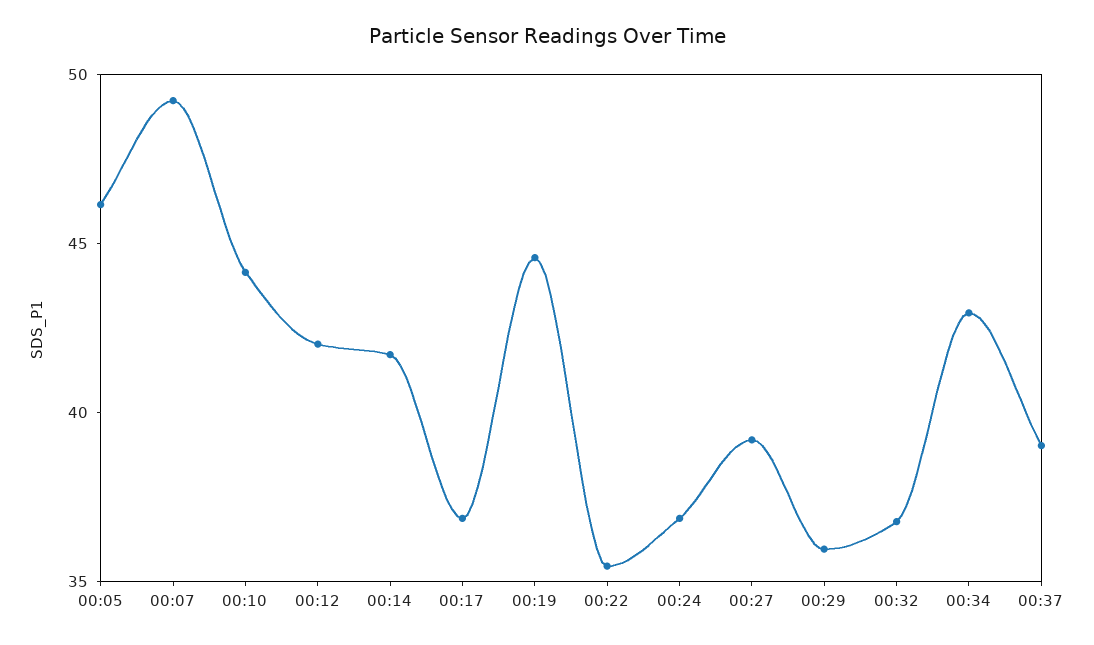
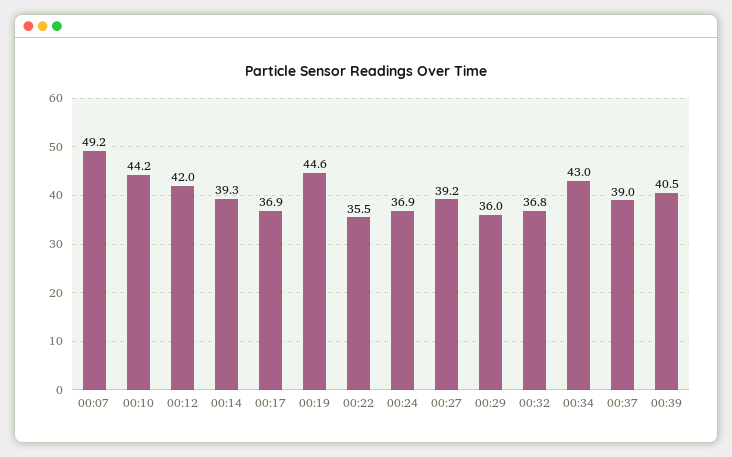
00:05: 46 -> none
00:14: 42 -> 39.3
00:39: none -> 40.5

